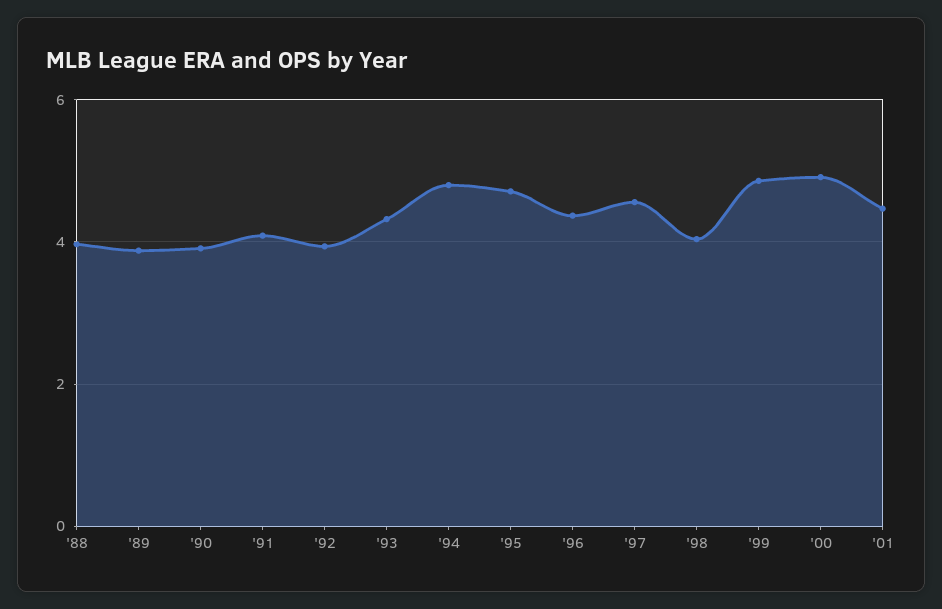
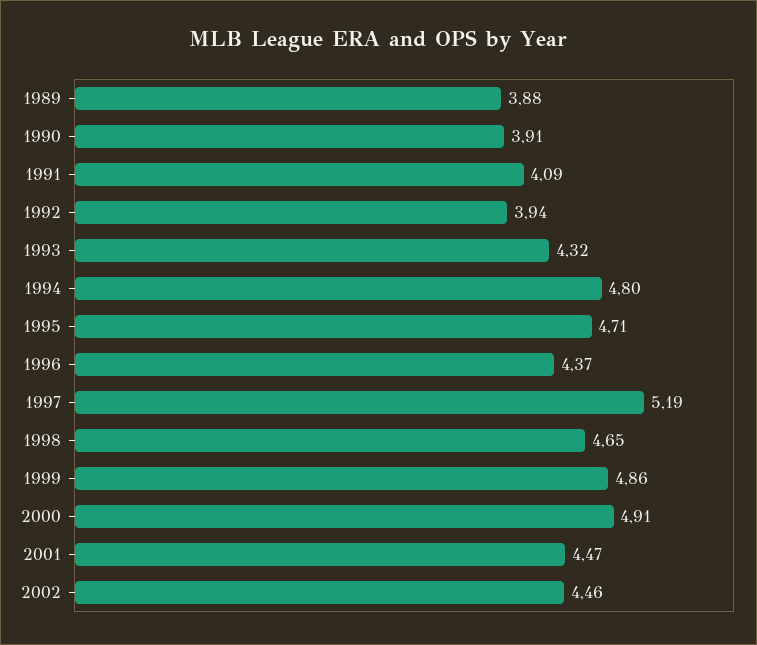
'88: 4 -> none
'97: 4.6 -> 5.19
'98: 4 -> 4.65
2002: none -> 4.46

